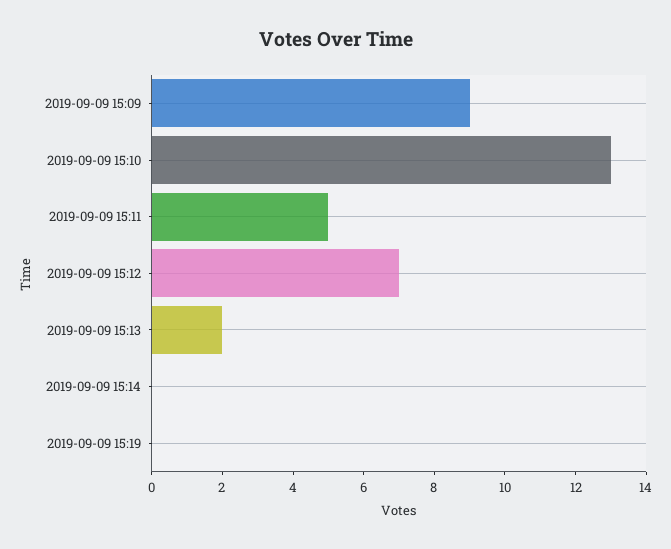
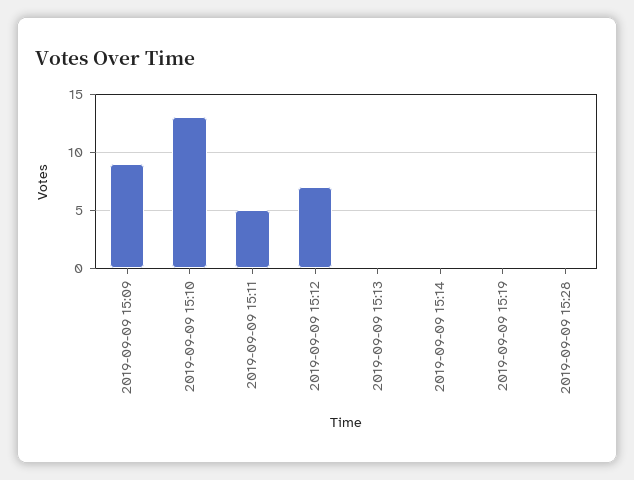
2019-09-09 15:13: 2 -> 0
2019-09-09 15:28: none -> 0

